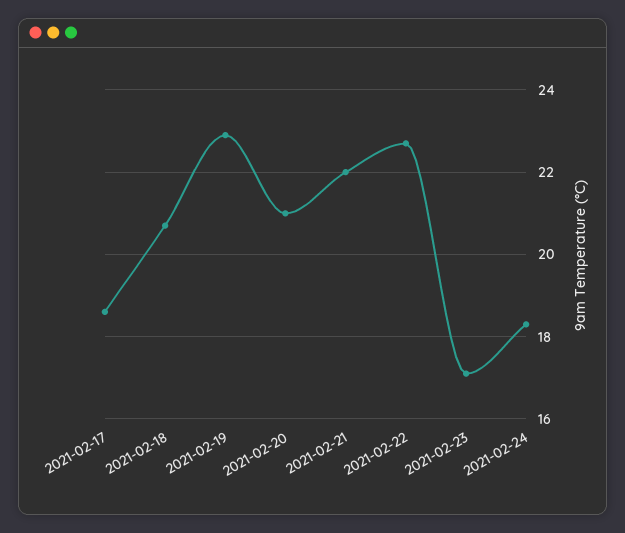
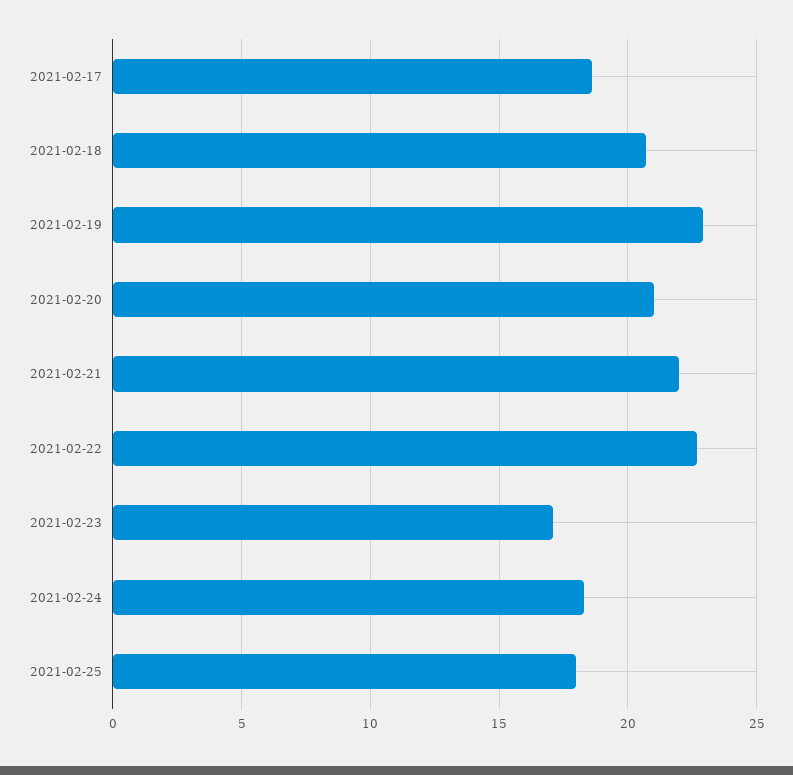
2021-02-25: none -> 18

